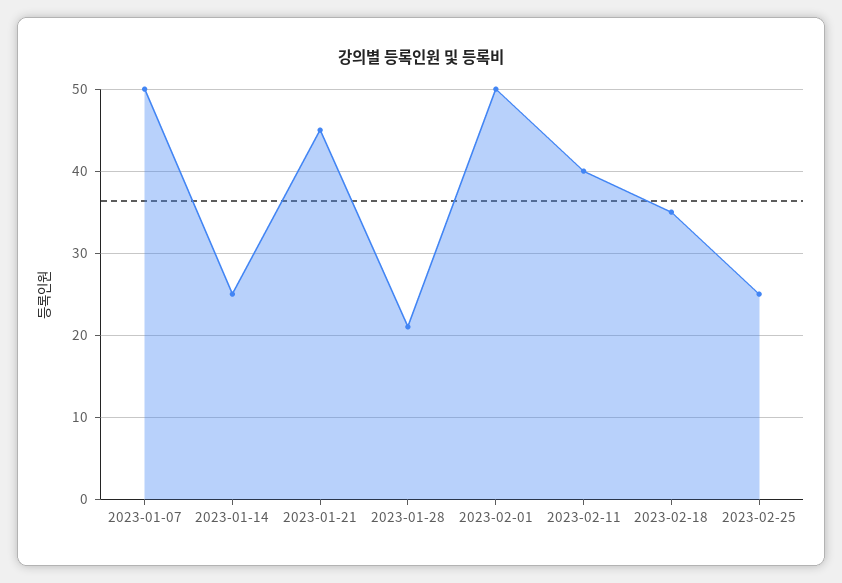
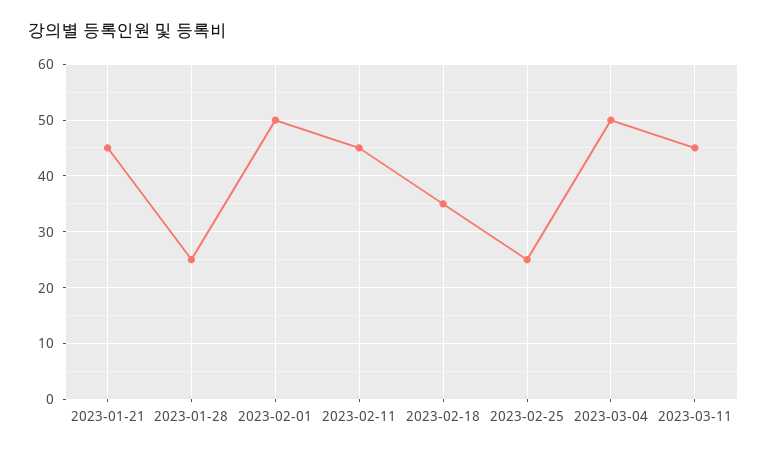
2023-01-07: 50 -> none
2023-01-14: 25 -> none
2023-01-28: 21 -> 25
2023-02-11: 40 -> 45
2023-03-04: none -> 50
2023-03-11: none -> 45

